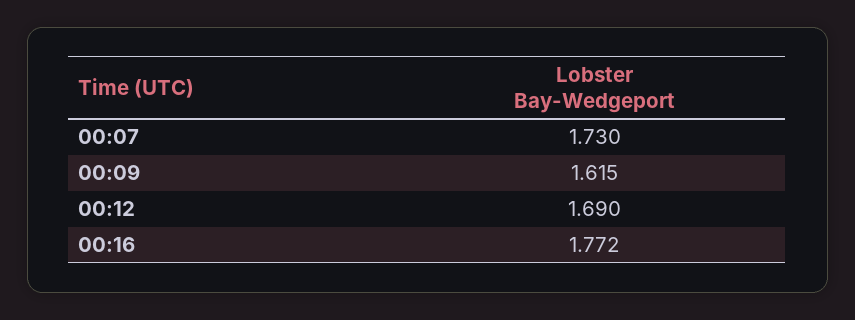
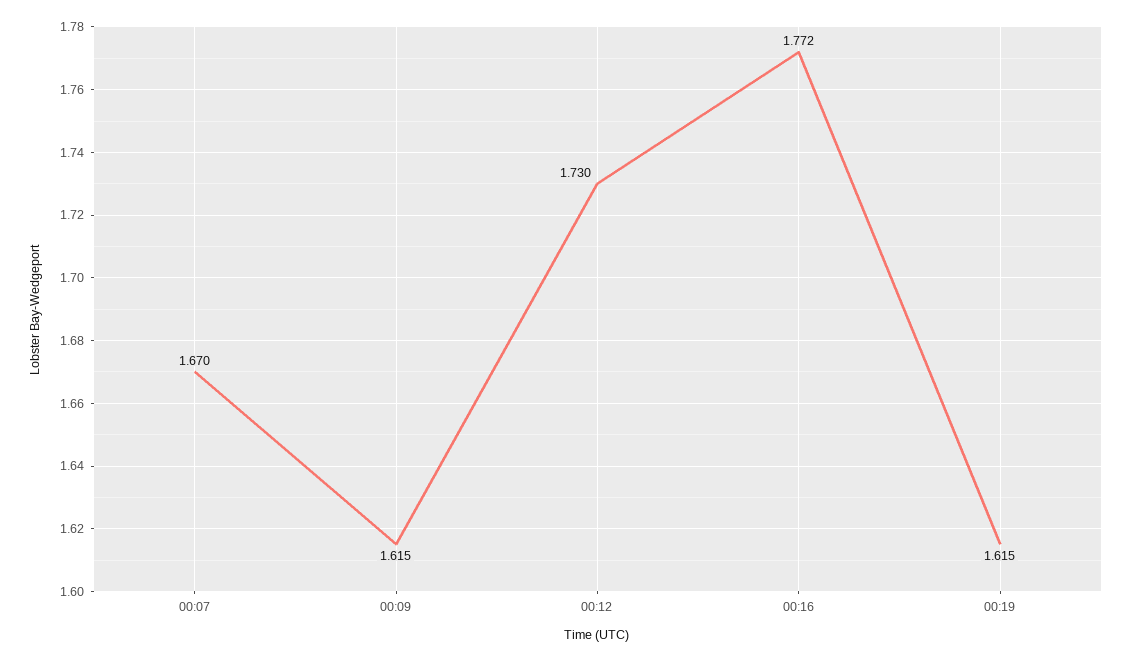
00:07: 1.73 -> 1.67
00:12: 1.69 -> 1.73
00:19: none -> 1.615

